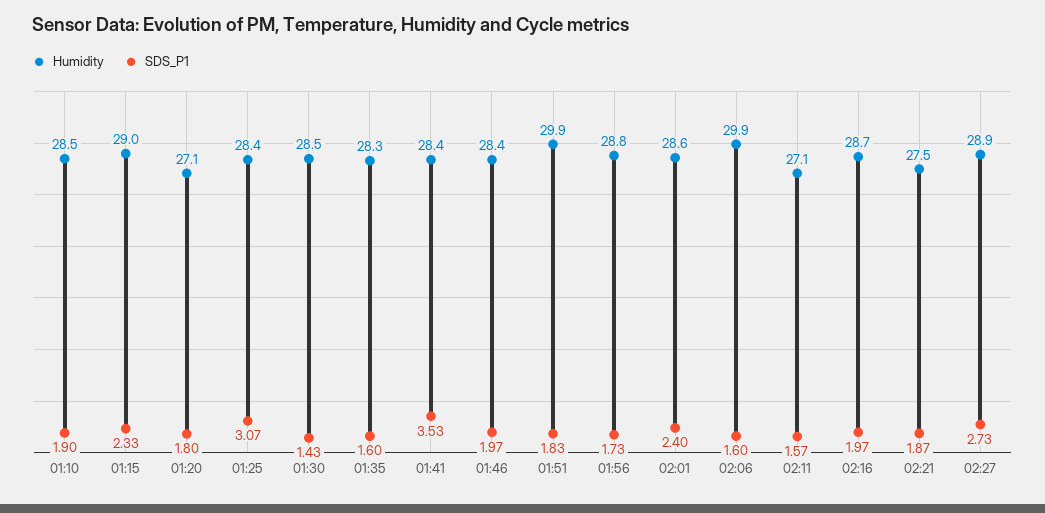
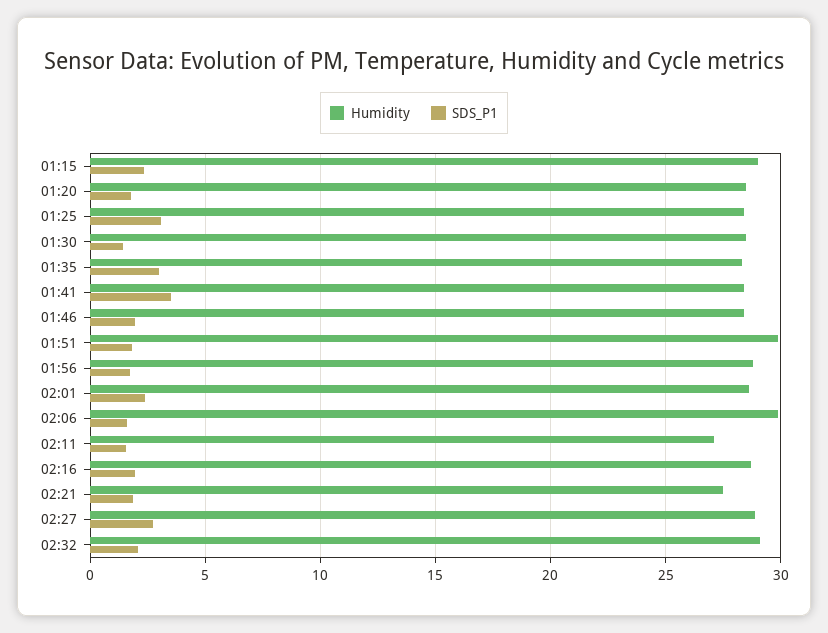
Humidity, 01:10: 28.5 -> none
SDS_P1, 01:10: 1.9 -> none
Humidity, 01:20: 27.1 -> 28.5
SDS_P1, 01:35: 1.6 -> 3
Humidity, 02:32: none -> 29
SDS_P1, 02:32: none -> 2

